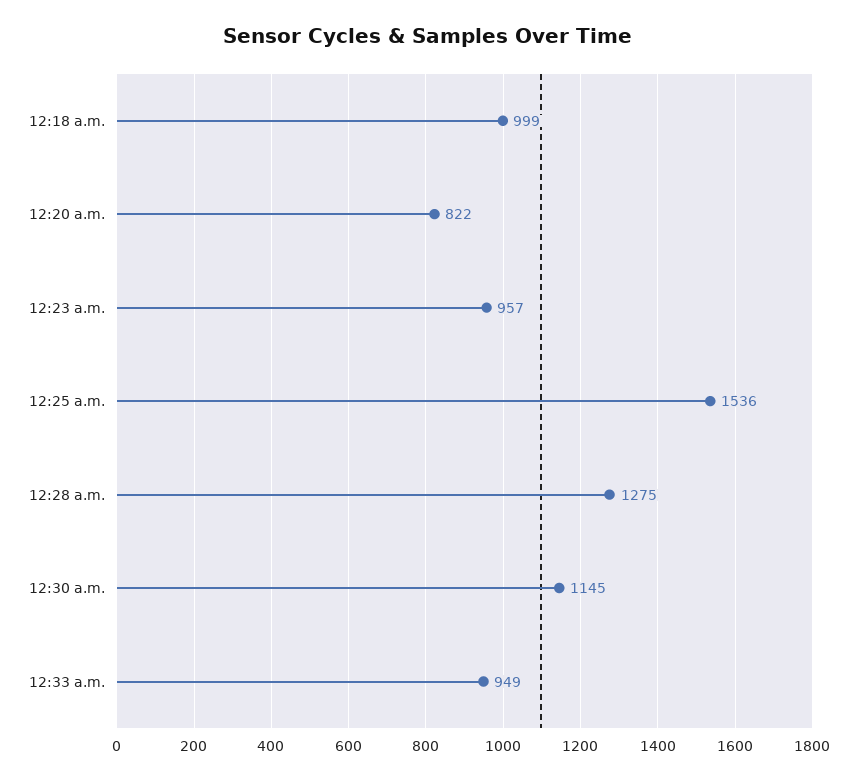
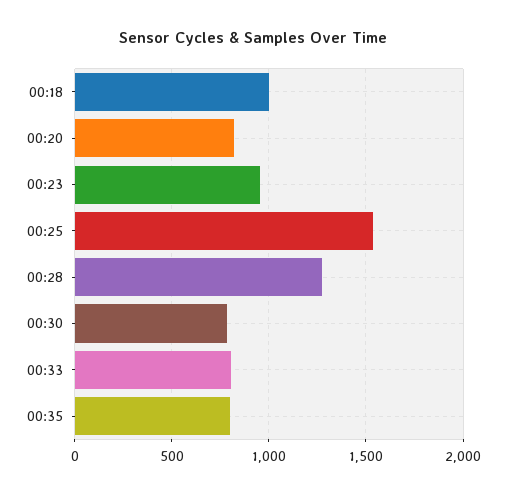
12:30 a.m.: 1145 -> 800
12:33 a.m.: 949 -> 800
00:35: none -> 800

